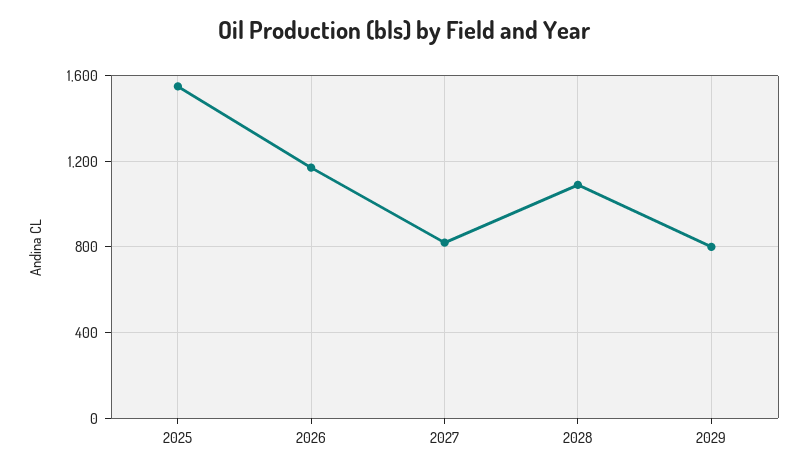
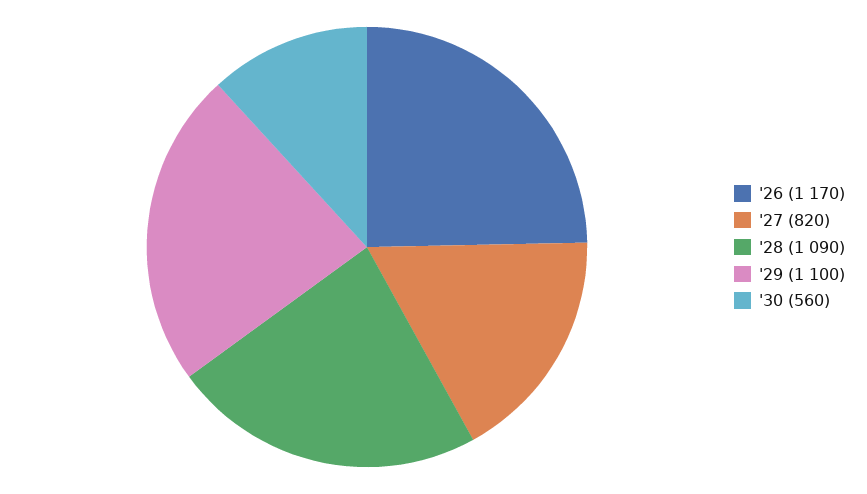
2025: 1550 -> none
2029: 800 -> 1100
'30: none -> 560

